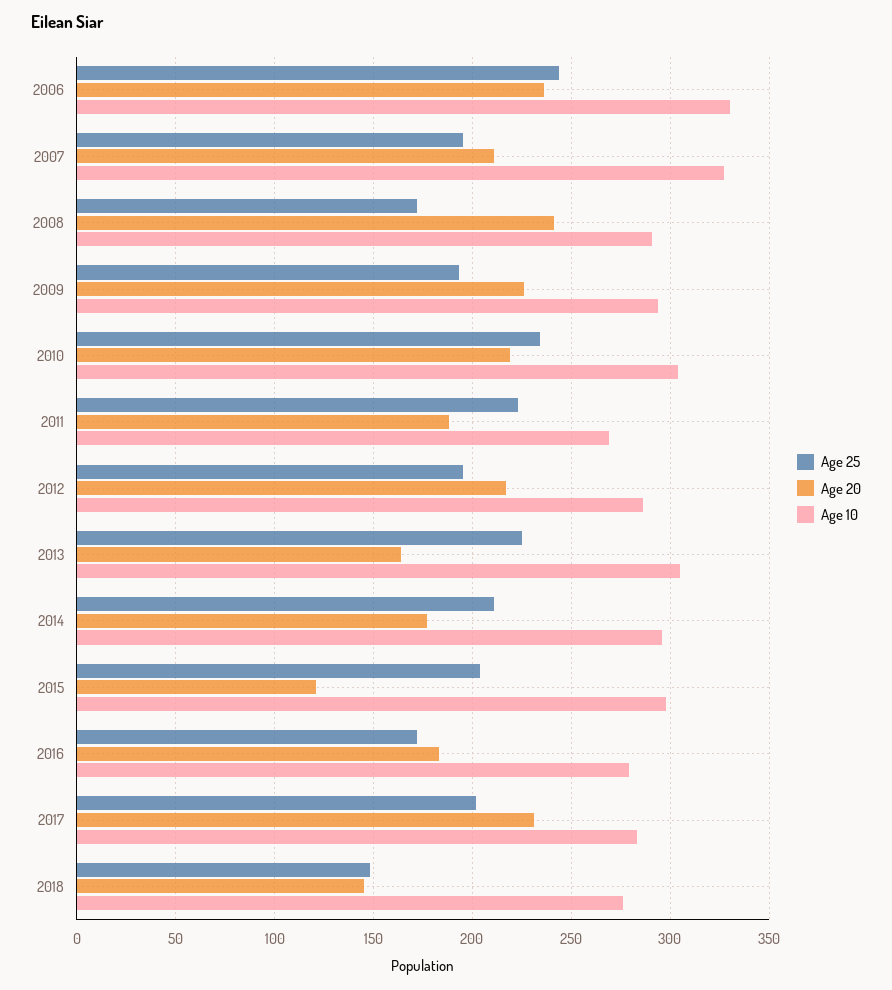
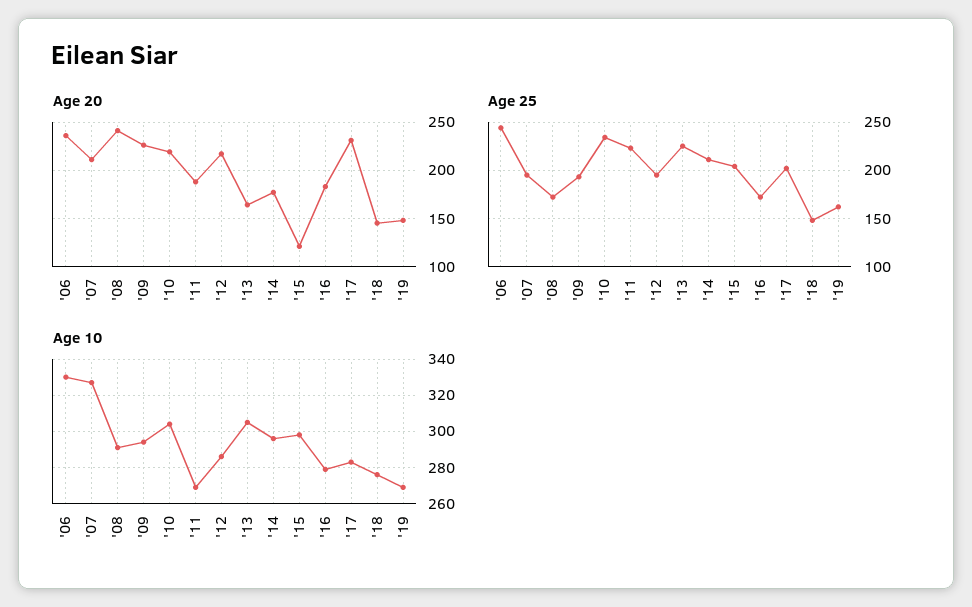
Age 20, '19: none -> 150
Age 25, '19: none -> 160
Age 10, '19: none -> 270

